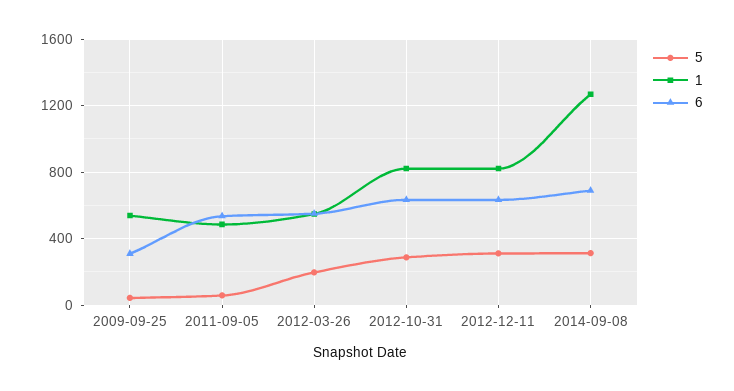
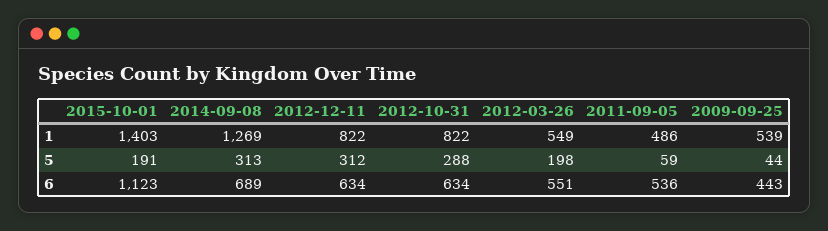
6, 2009-09-25: 300 -> 443
1, 2015-10-01: none -> 1403
5, 2015-10-01: none -> 191
6, 2015-10-01: none -> 1123

